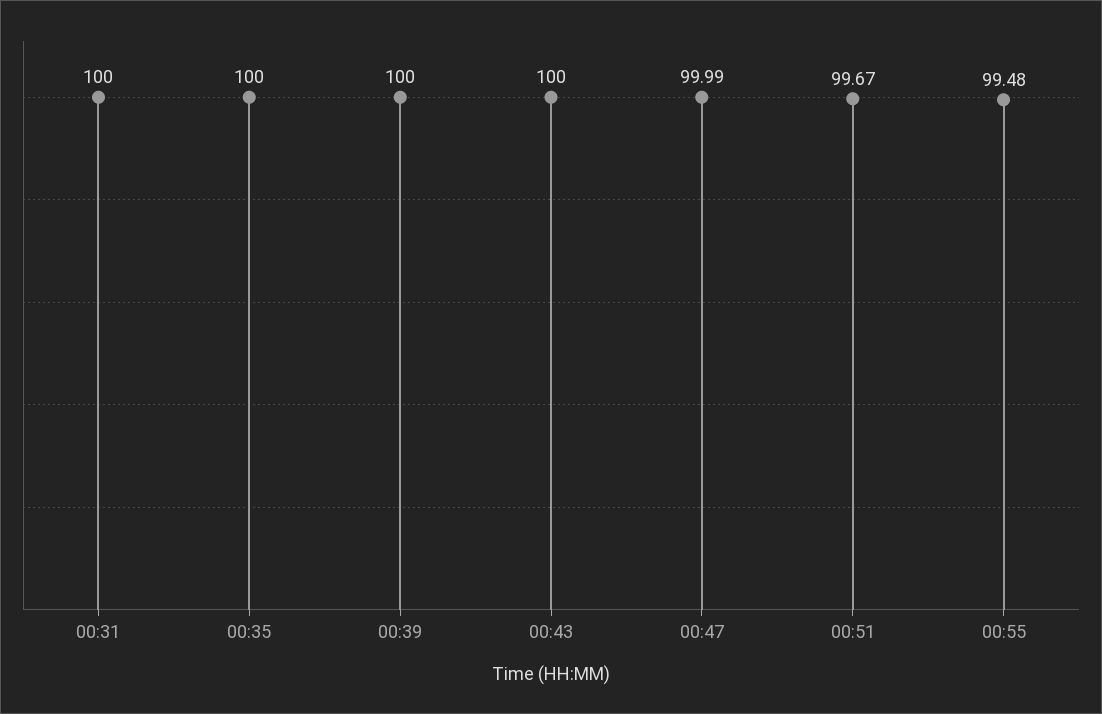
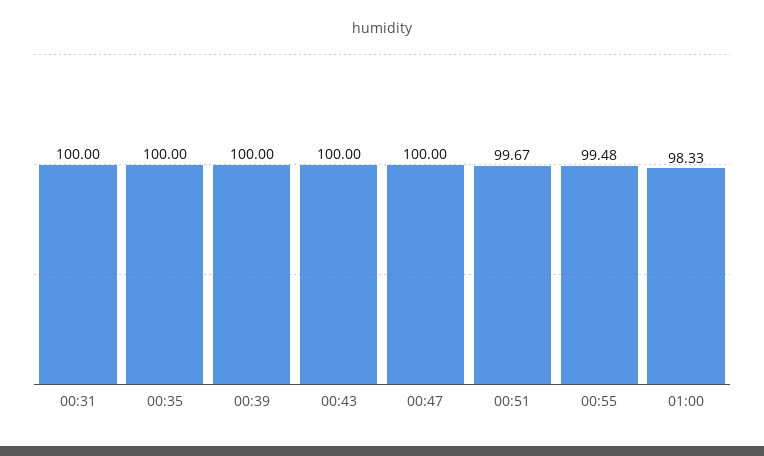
00:47: 99.99 -> 100
01:00: none -> 98.33

